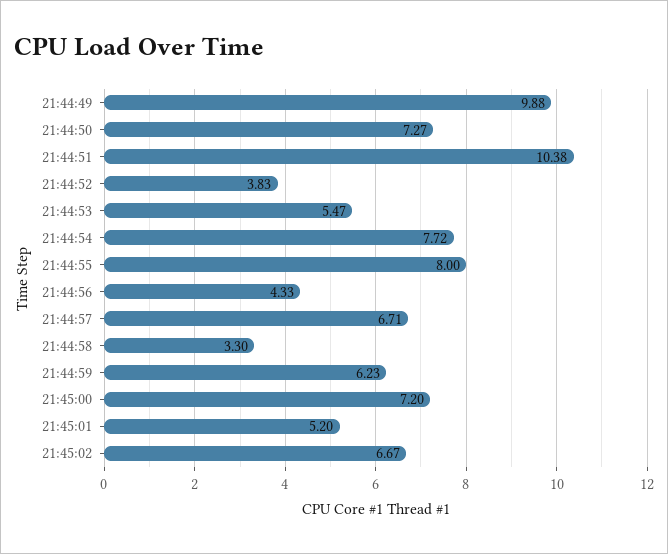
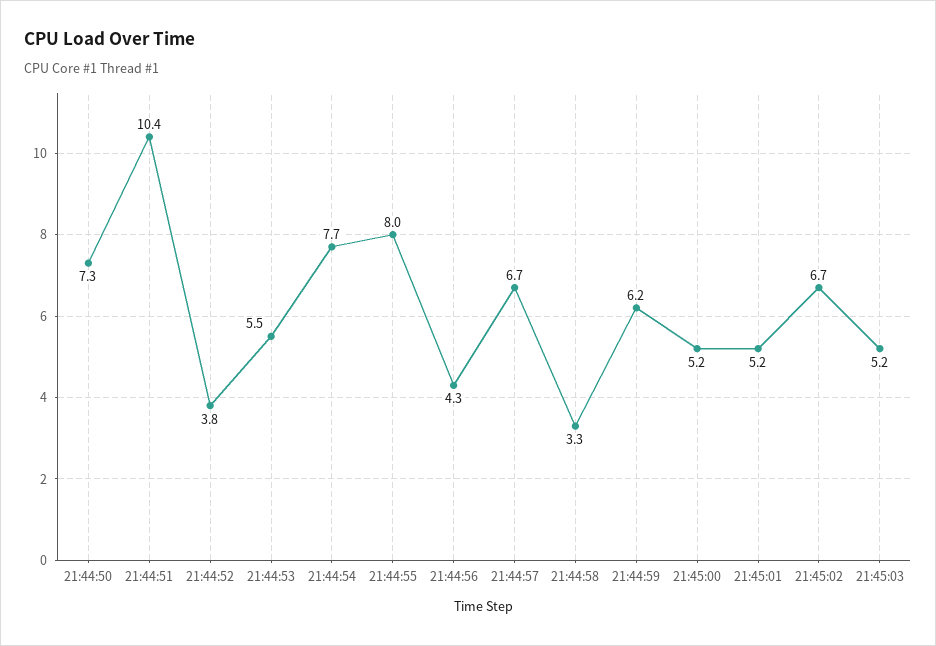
21:44:49: 9.88 -> none
21:45:00: 7.2 -> 5.2
21:45:03: none -> 5.2

